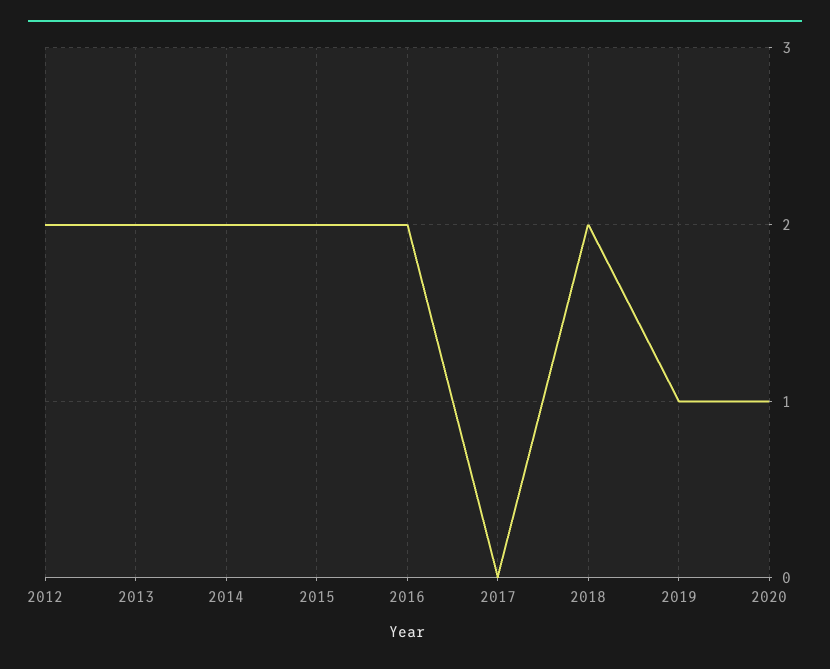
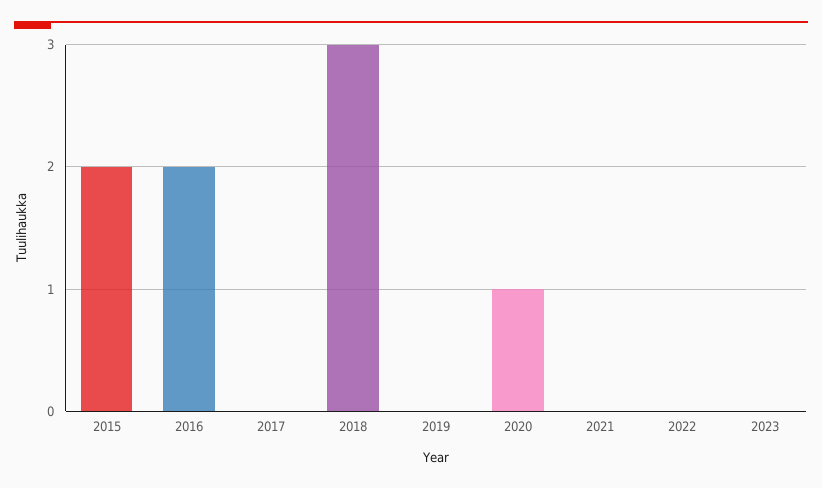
2012: 2 -> none
2013: 2 -> none
2014: 2 -> none
2018: 2 -> 3
2019: 1 -> 0
2021: none -> 0
2022: none -> 0
2023: none -> 0

